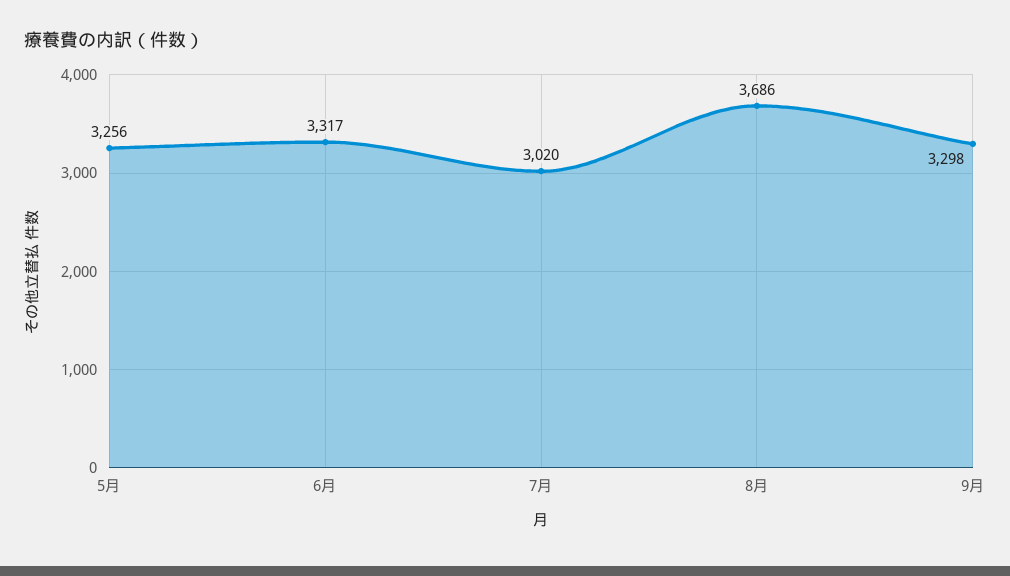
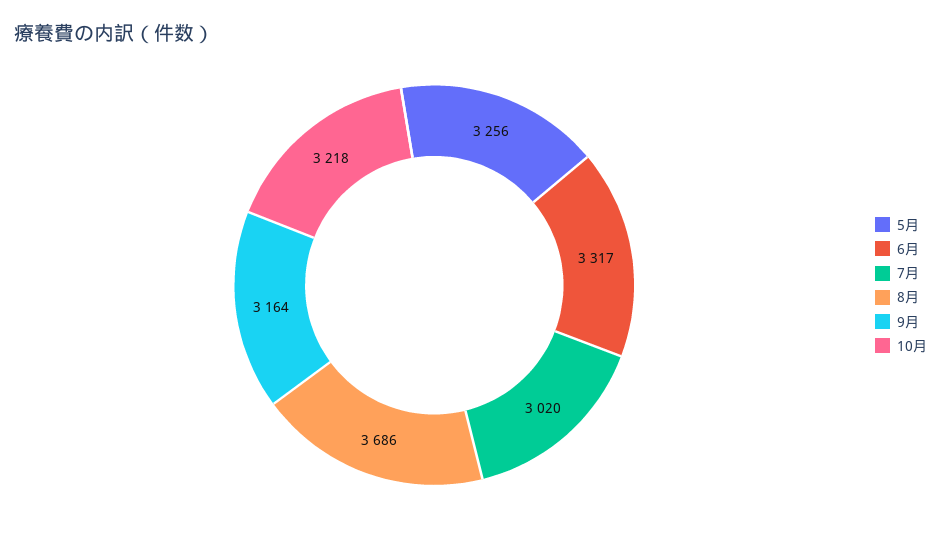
9月: 3298 -> 3164
10月: none -> 3218

